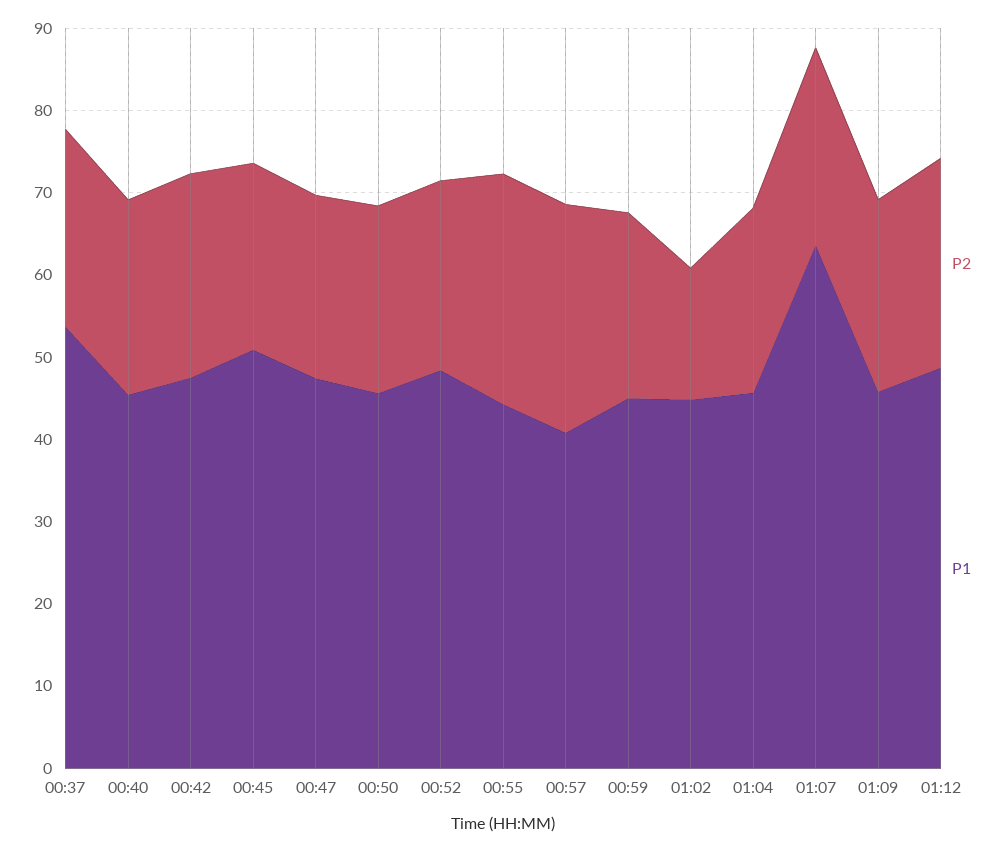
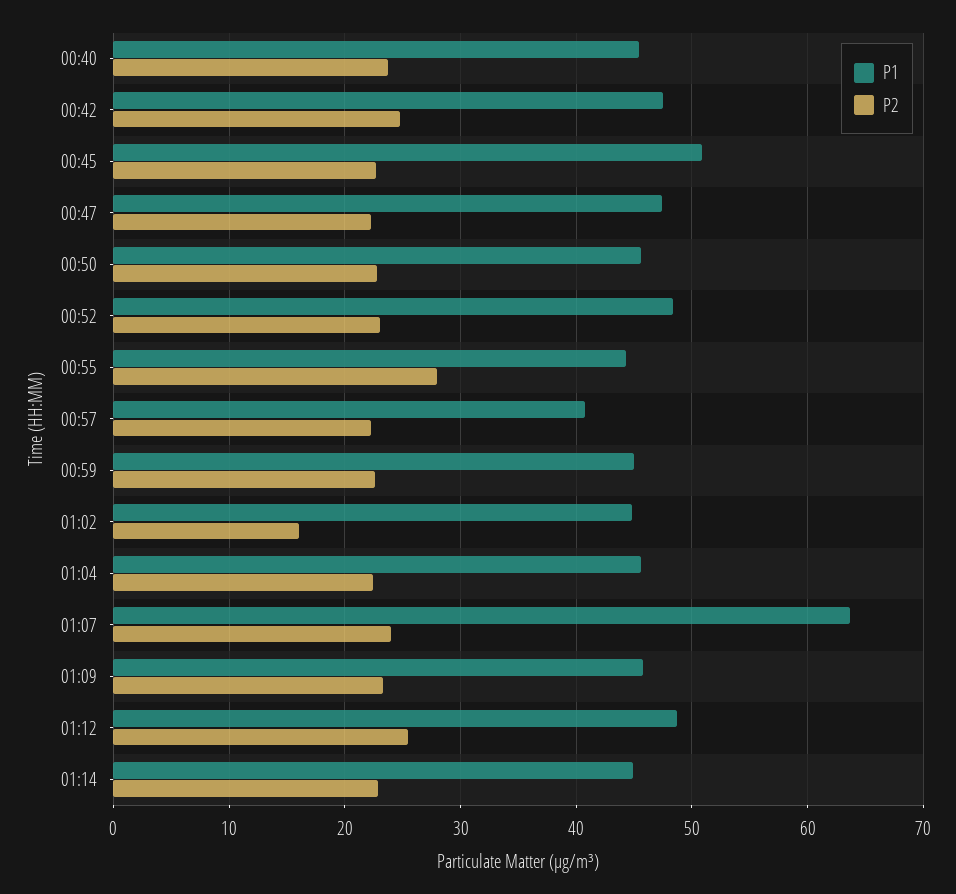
P2, 00:37: 24 -> none
P1, 00:37: 54 -> none
P2, 00:57: 28 -> 22
P1, 01:14: none -> 45
P2, 01:14: none -> 23

